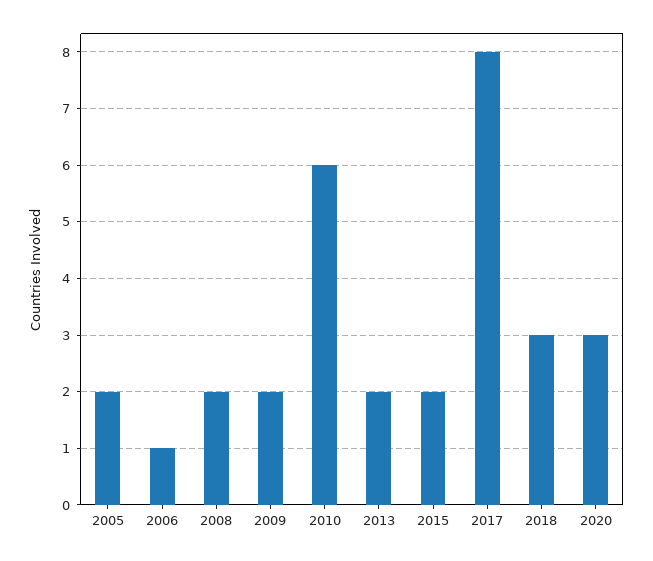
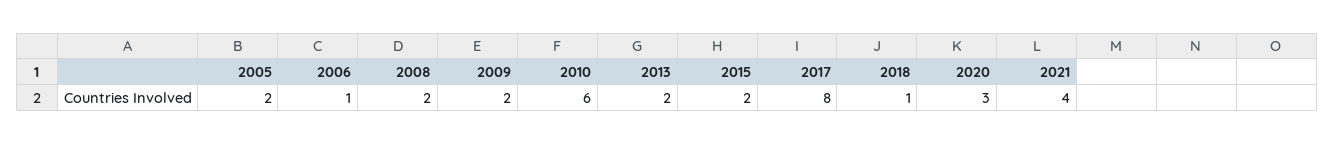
2018: 3 -> 1
2021: none -> 4

